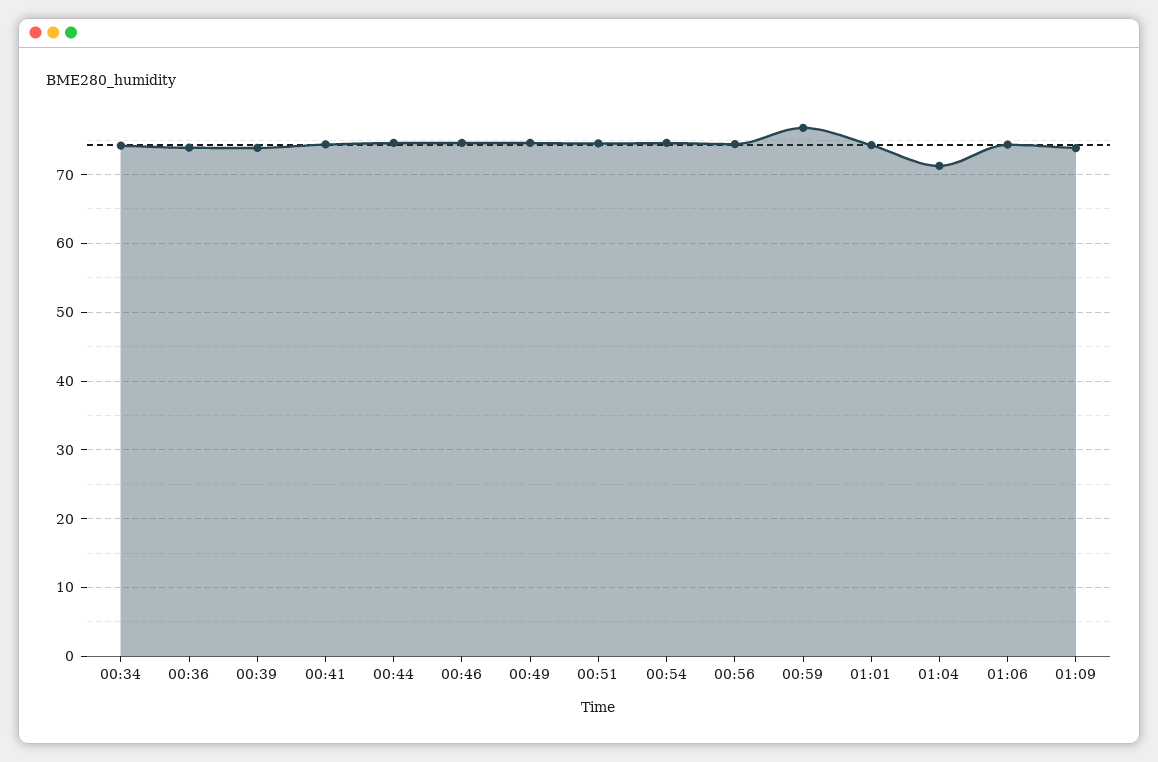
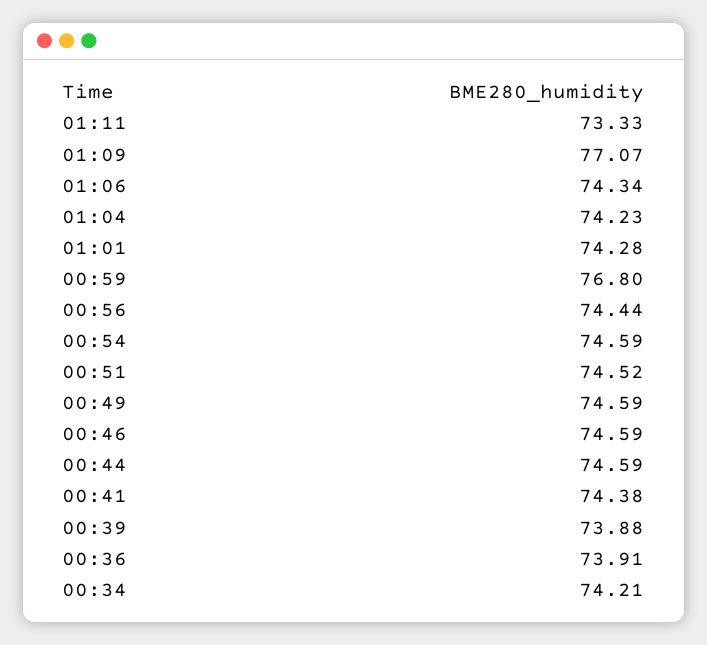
01:04: 71 -> 74.23
01:09: 74 -> 77.07
01:11: none -> 73.33

